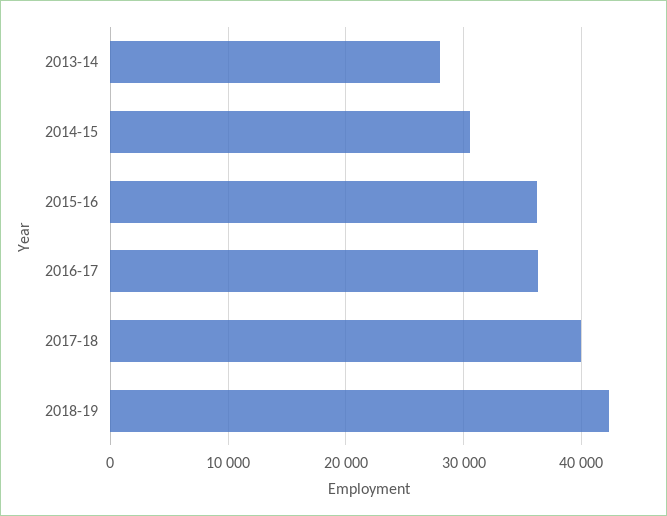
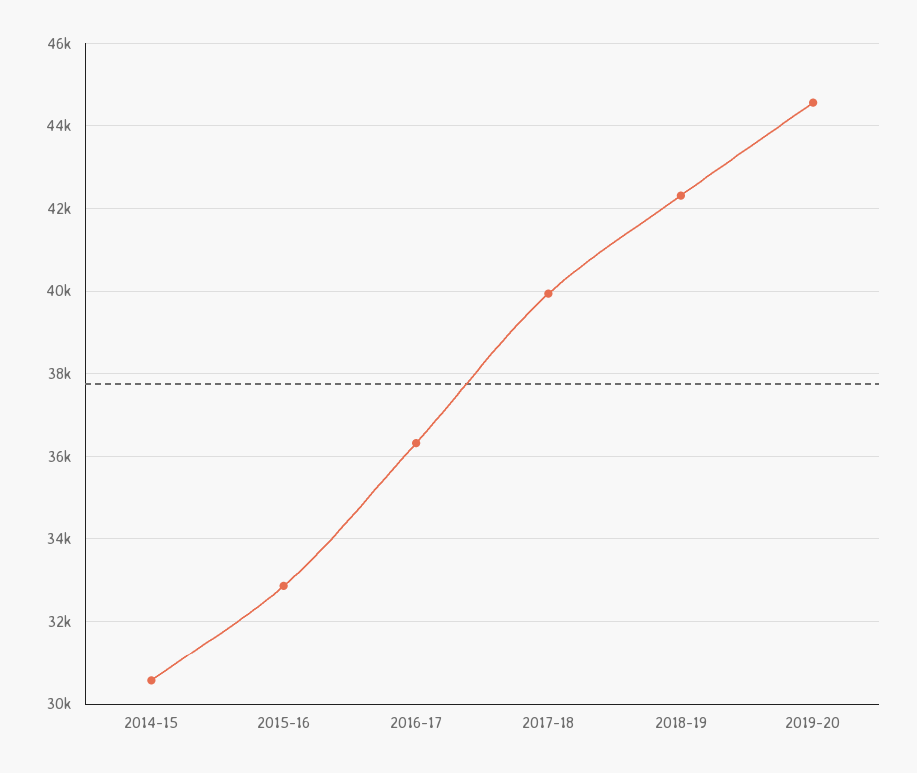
2013-14: 28000 -> none
2015-16: 36000 -> 32800
2019-20: none -> 44600

